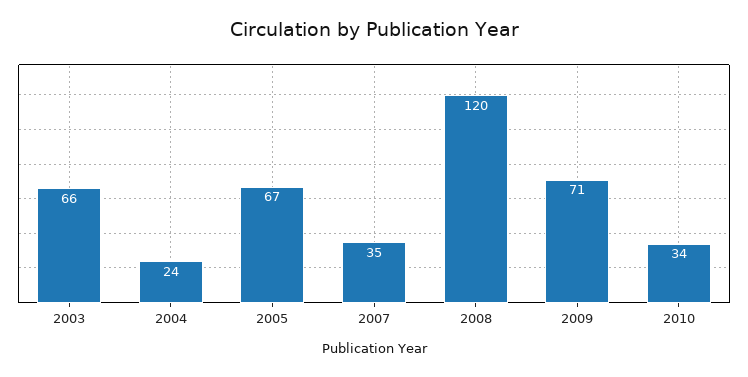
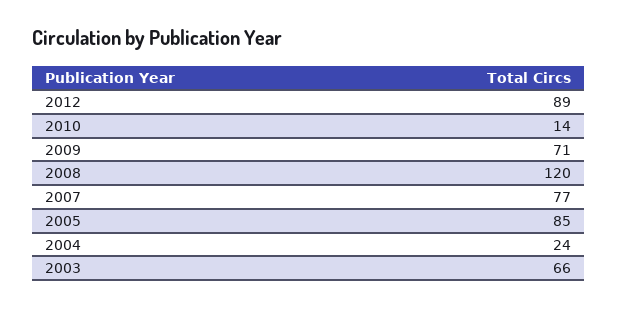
2005: 67 -> 85
2007: 35 -> 77
2010: 34 -> 14
2012: none -> 89

